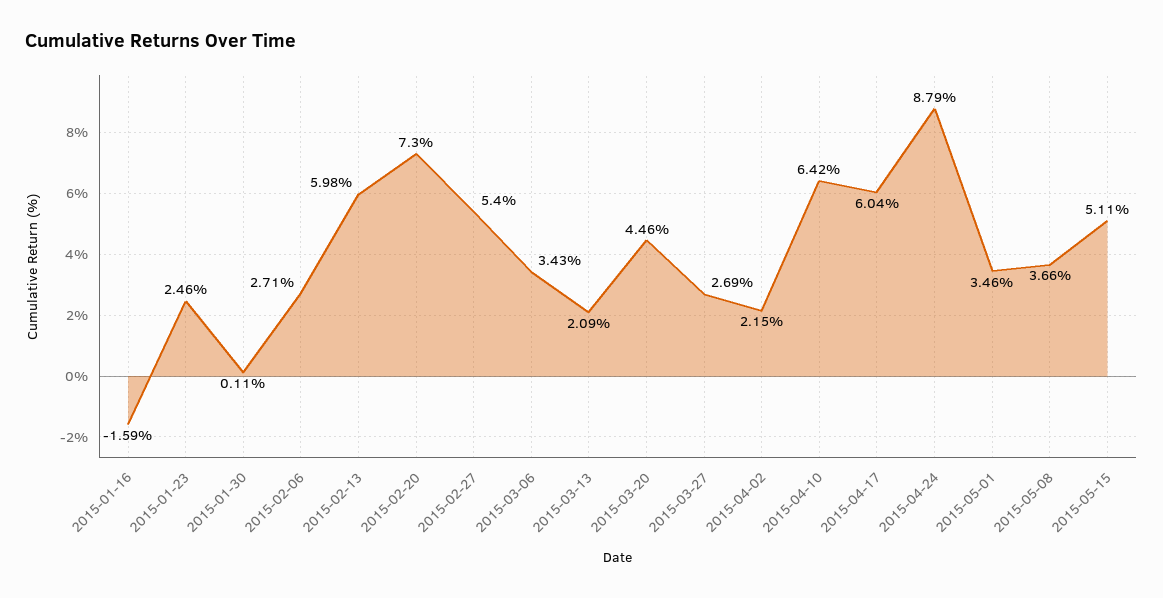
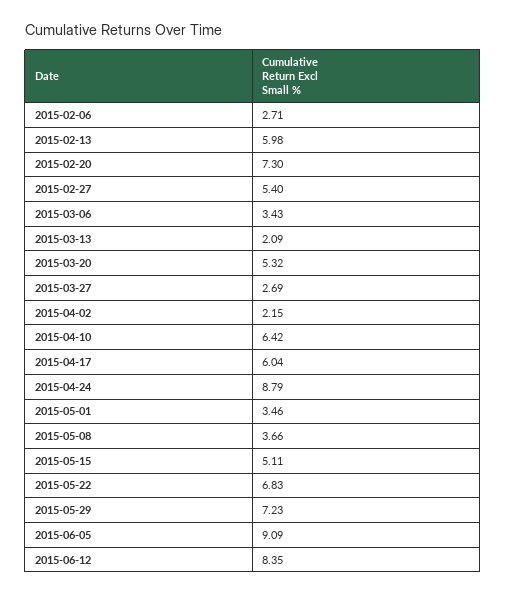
2015-01-16: -1.59 -> none
2015-01-23: 2.46 -> none
2015-01-30: 0.11 -> none
2015-03-20: 4.46 -> 5.32
2015-05-22: none -> 6.83
2015-05-29: none -> 7.23
2015-06-05: none -> 9.09
2015-06-12: none -> 8.35

